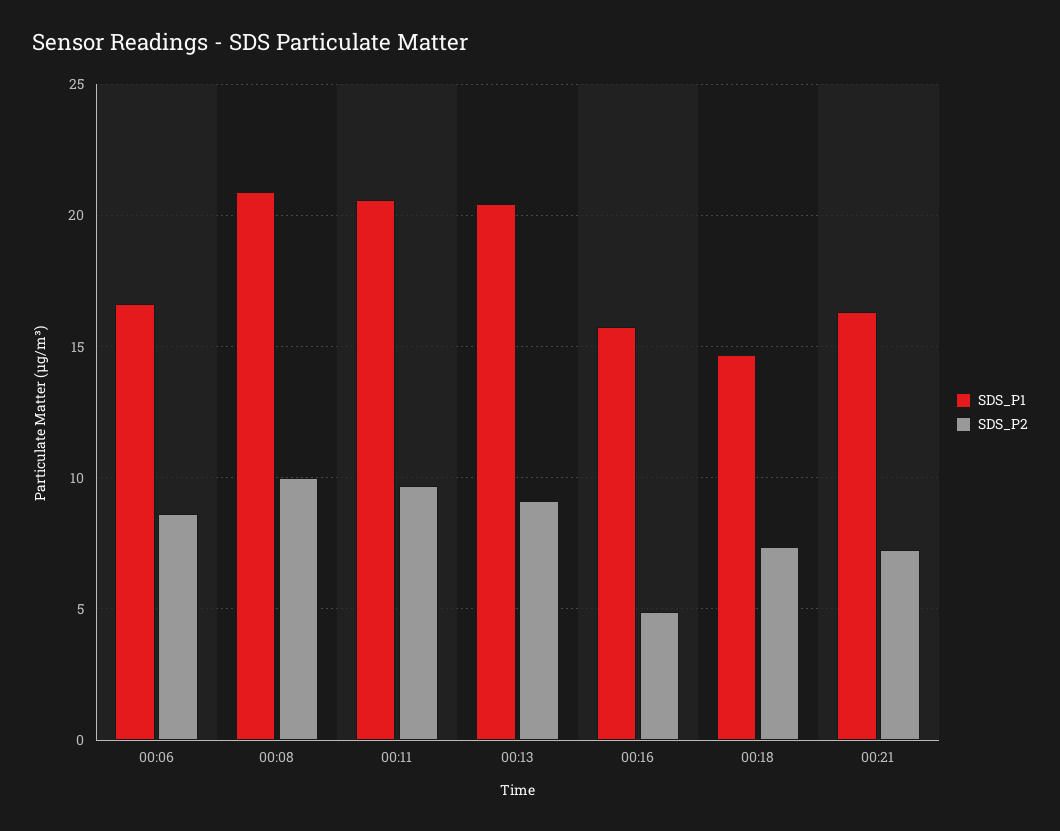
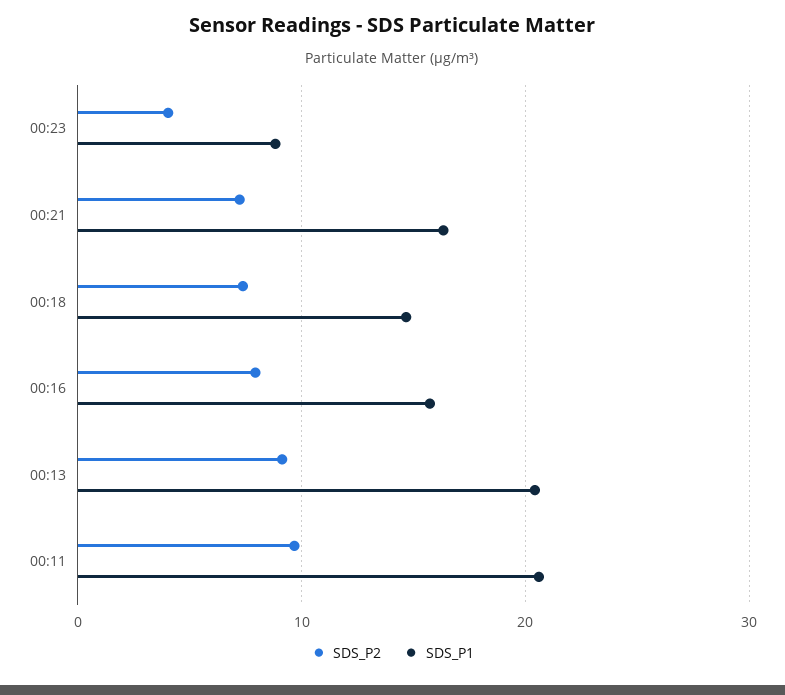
SDS_P1, 00:06: 16.5 -> none
SDS_P2, 00:06: 8.5 -> none
SDS_P1, 00:08: 21 -> none
SDS_P2, 00:08: 10 -> none
SDS_P2, 00:16: 5 -> 8
SDS_P2, 00:23: none -> 4
SDS_P1, 00:23: none -> 9

